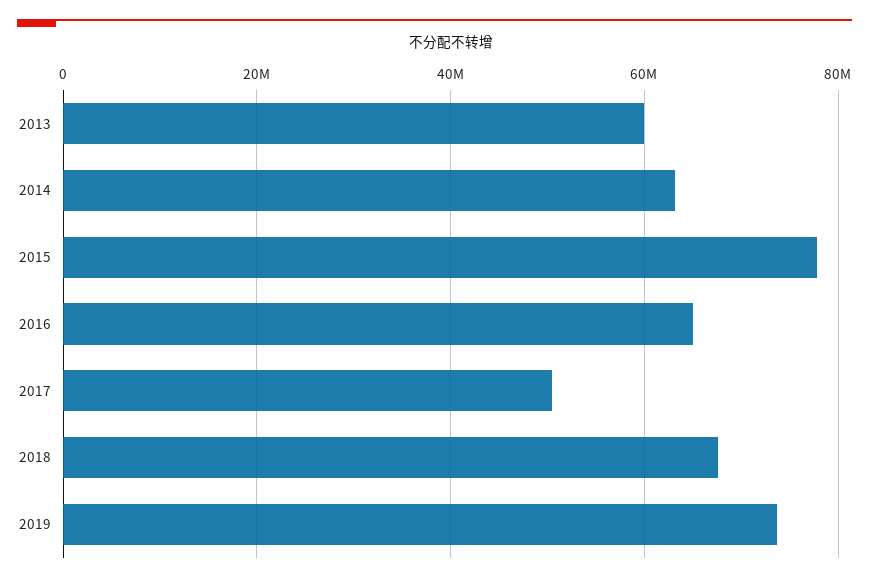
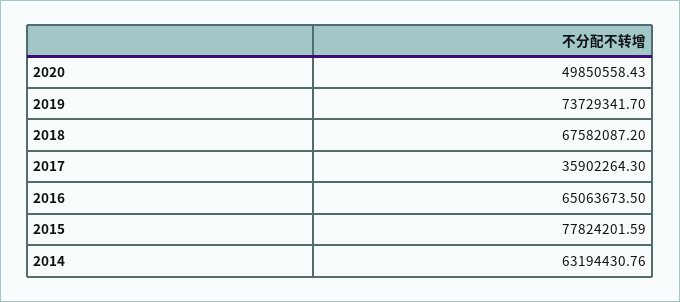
2013: 60000000 -> none
2017: 50000000 -> 35902264.3
2020: none -> 49850558.43

